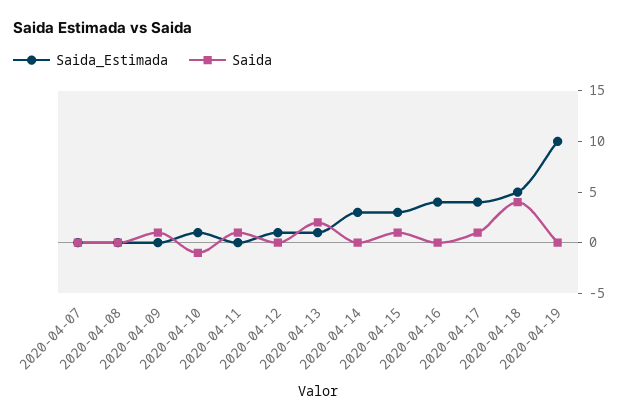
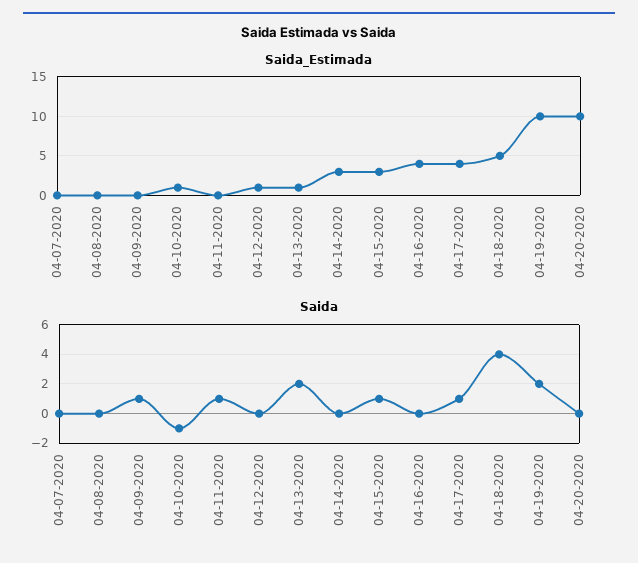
Saida, 2020-04-19: 0 -> 2
Saida_Estimada, 04-20-2020: none -> 10
Saida, 04-20-2020: none -> 0

